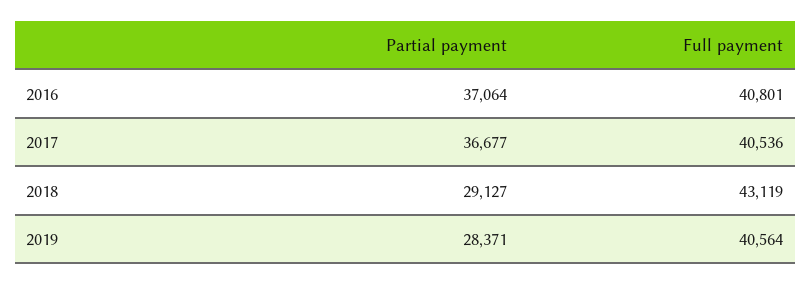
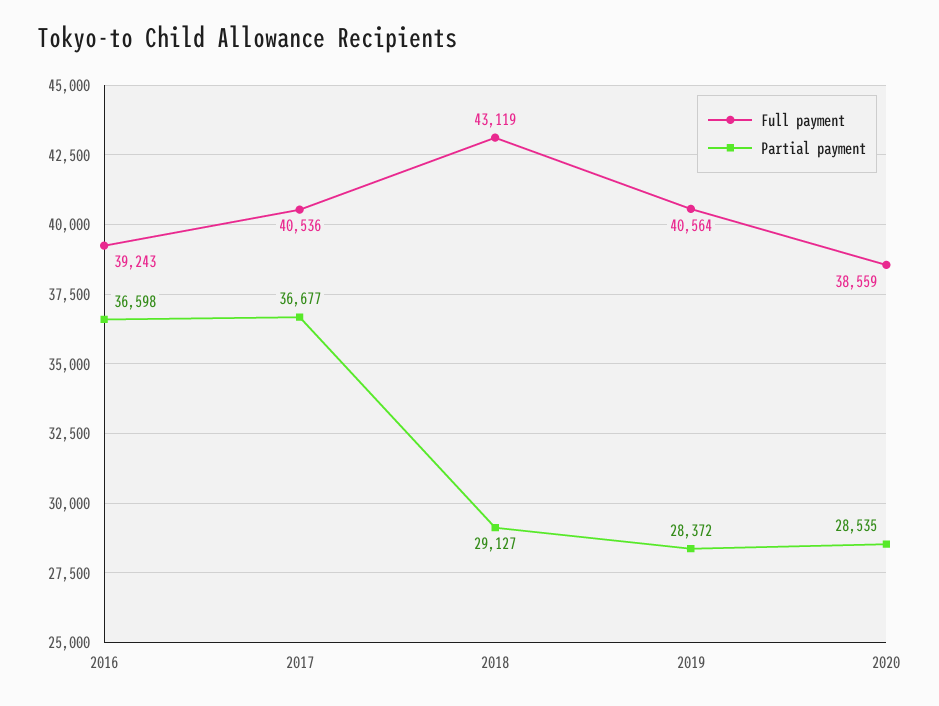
Partial payment, 2016: 37064 -> 36598
Full payment, 2016: 40801 -> 39243
Partial payment, 2019: 28371 -> 28372
Full payment, 2020: none -> 38559
Partial payment, 2020: none -> 28535

